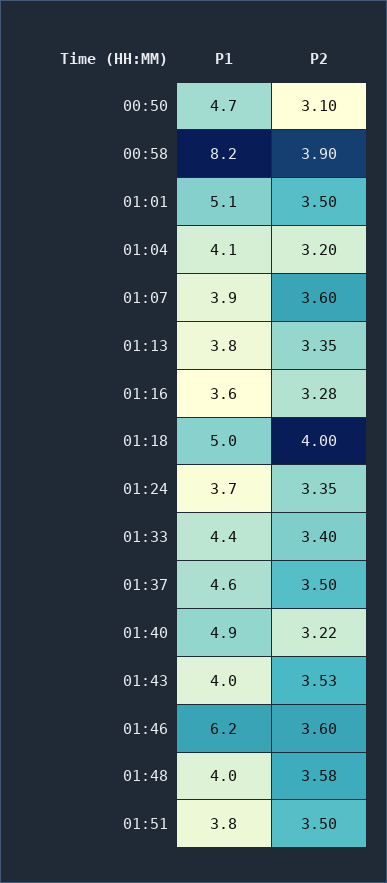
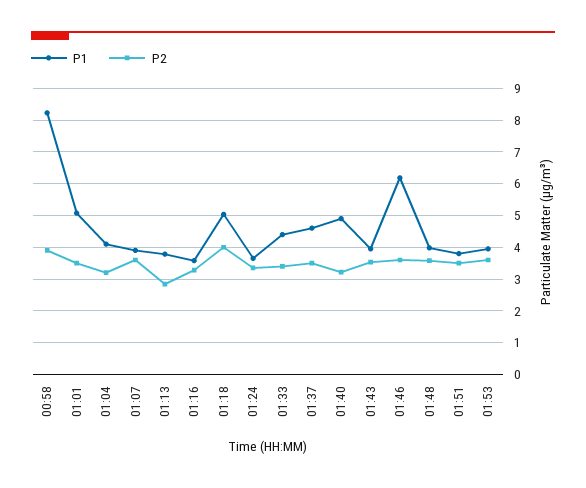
P1, 00:50: 4.7 -> none
P2, 00:50: 3.1 -> none
P2, 01:13: 3.35 -> 2.8
P1, 01:53: none -> 4
P2, 01:53: none -> 3.6

